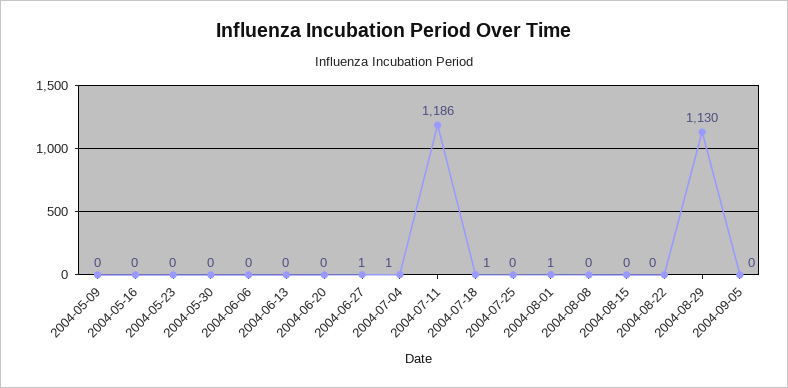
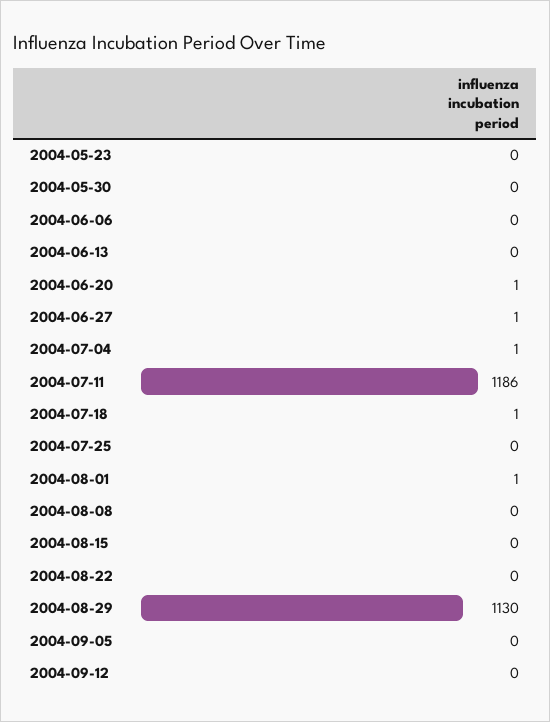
2004-05-09: 0 -> none
2004-05-16: 0 -> none
2004-06-20: 0 -> 1
2004-09-12: none -> 0

